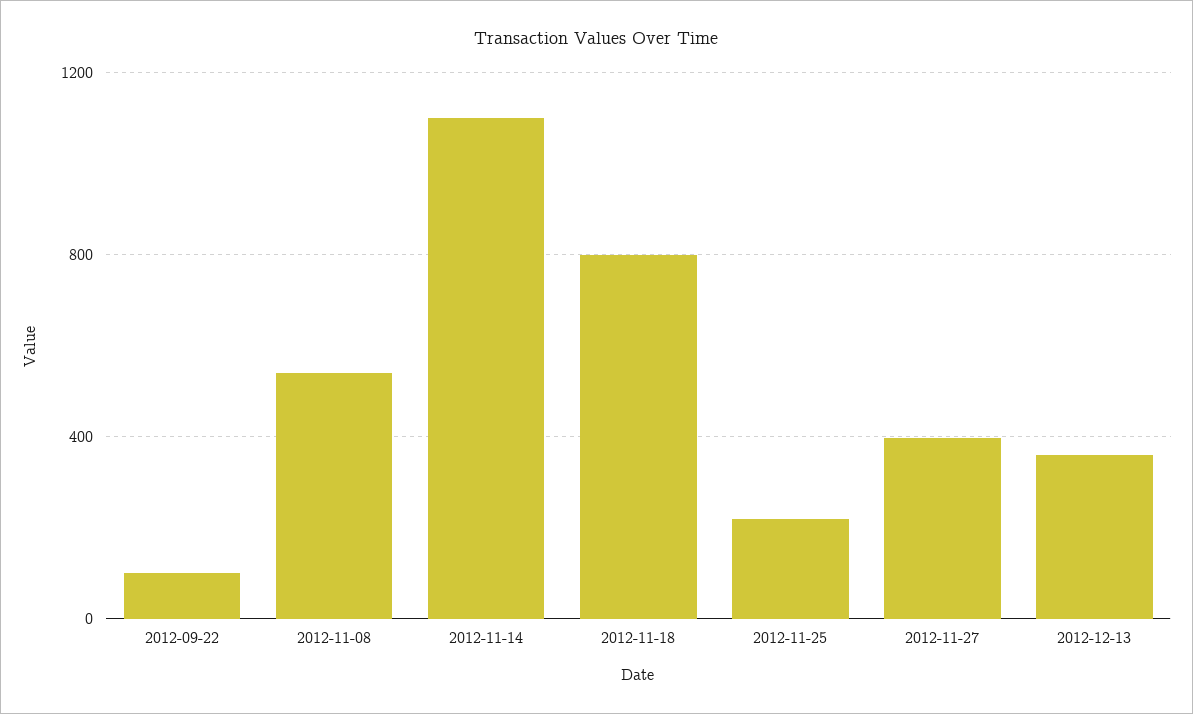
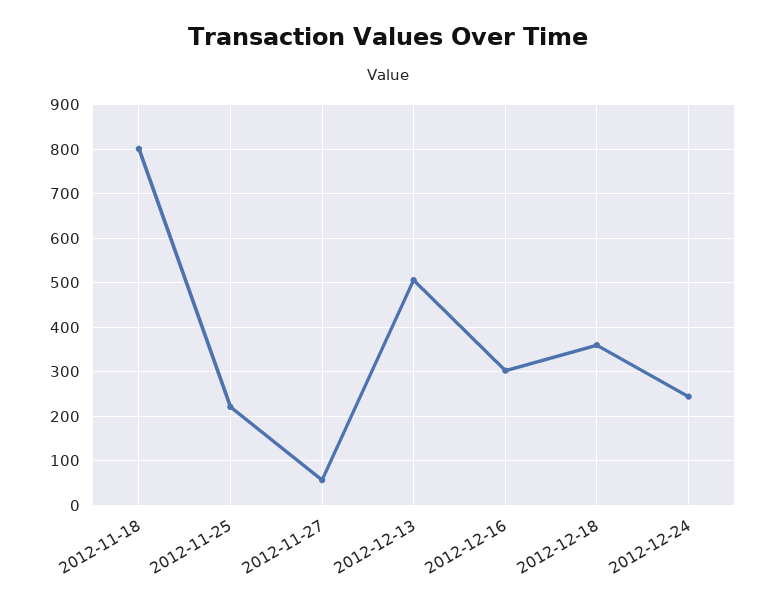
2012-09-22: 100 -> none
2012-11-08: 550 -> none
2012-11-14: 1100 -> none
2012-11-27: 400 -> 60
2012-12-13: 350 -> 500
2012-12-16: none -> 300
2012-12-18: none -> 360
2012-12-24: none -> 240

